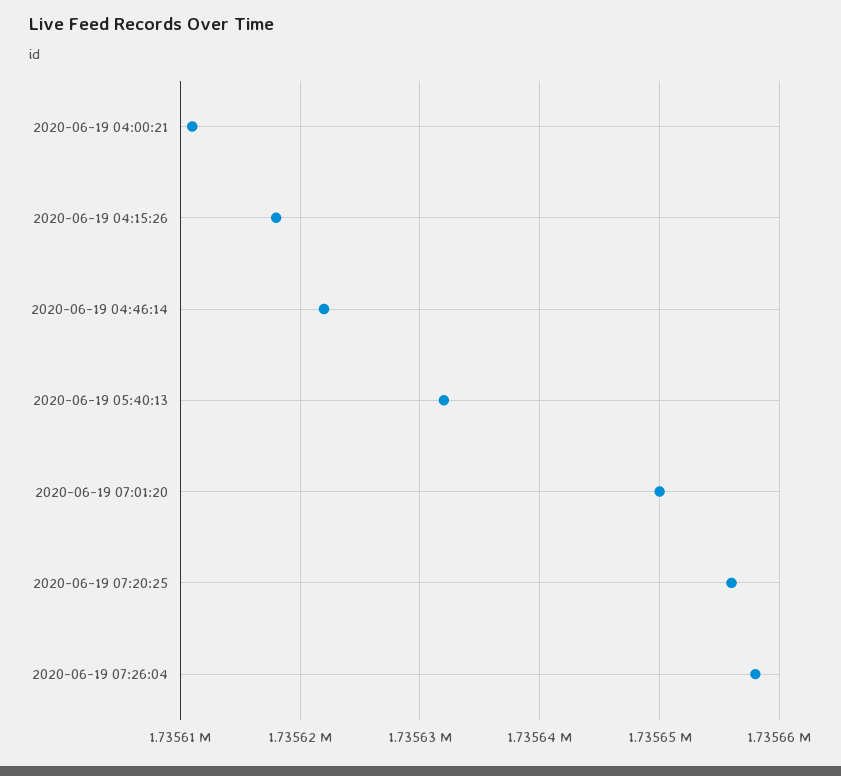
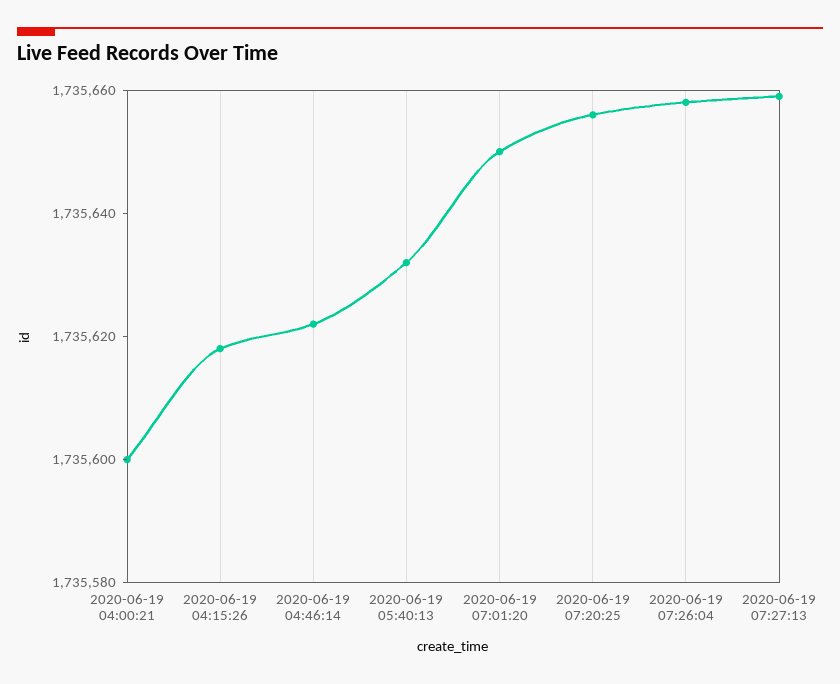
2020-06-19 04:00:21: 1735611 -> 1735600
2020-06-19 07:27:13: none -> 1735660

